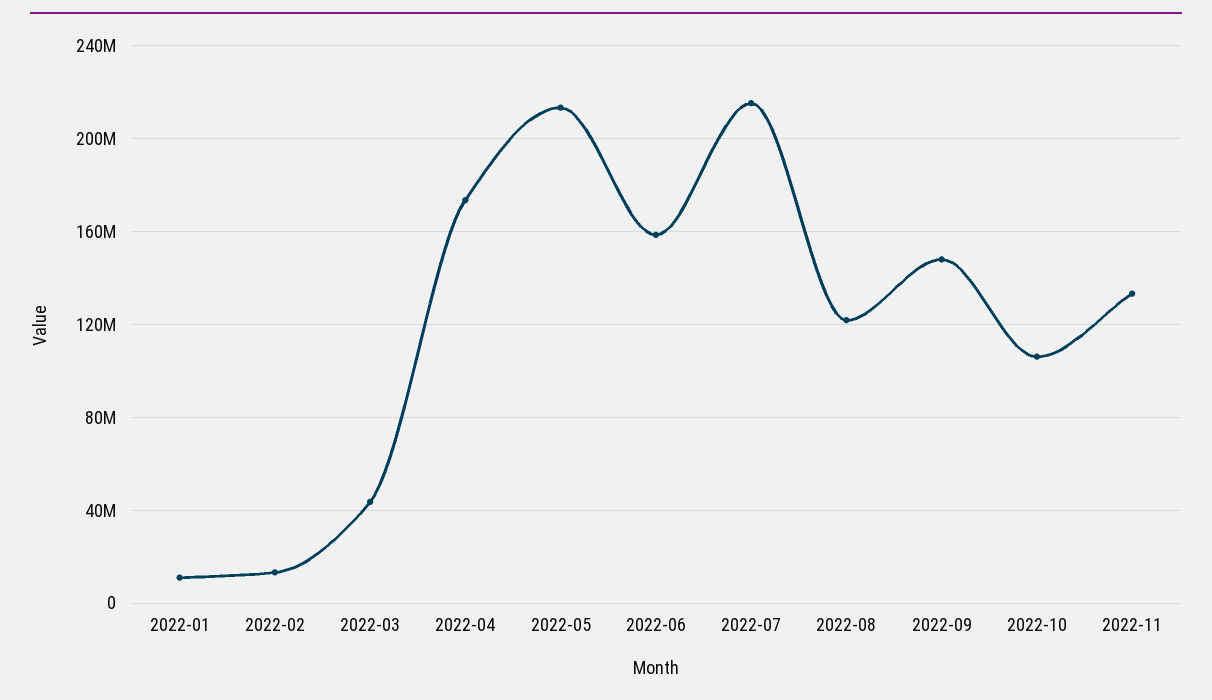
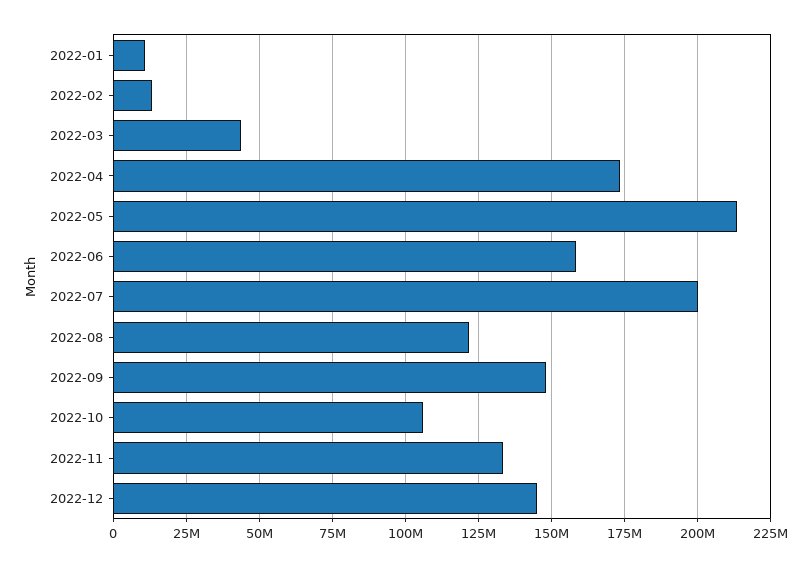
2022-07: 215000000 -> 200000000
2022-12: none -> 145000000

